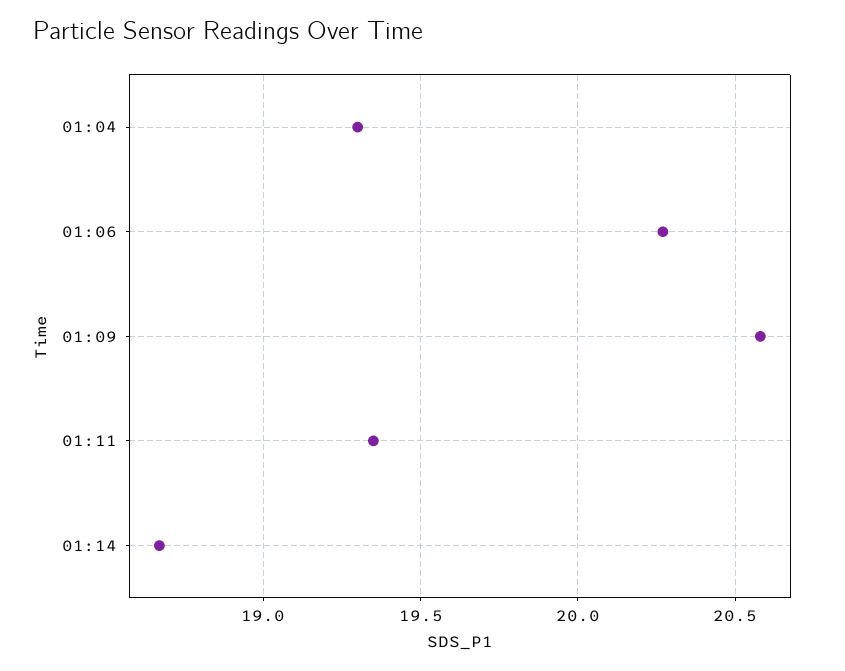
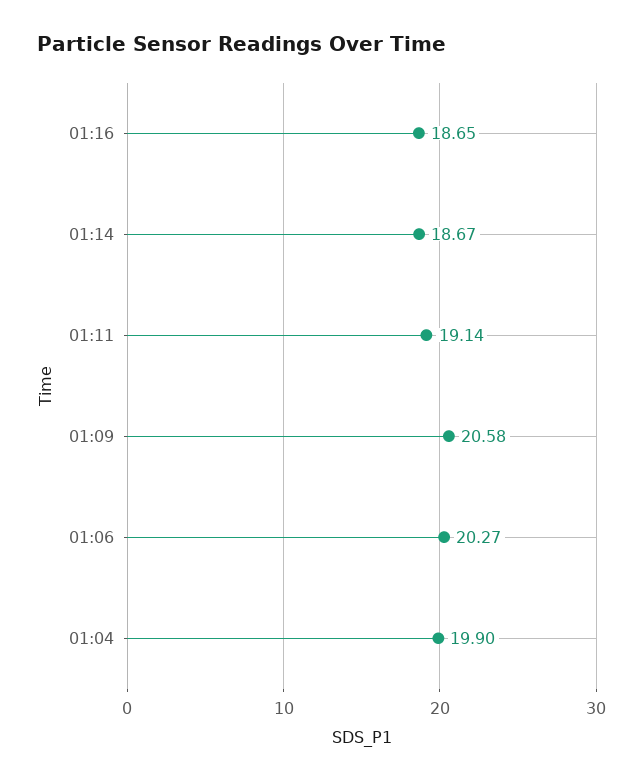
01:04: 19.3 -> 19.9
01:11: 19.35 -> 19.14
01:16: none -> 18.65

